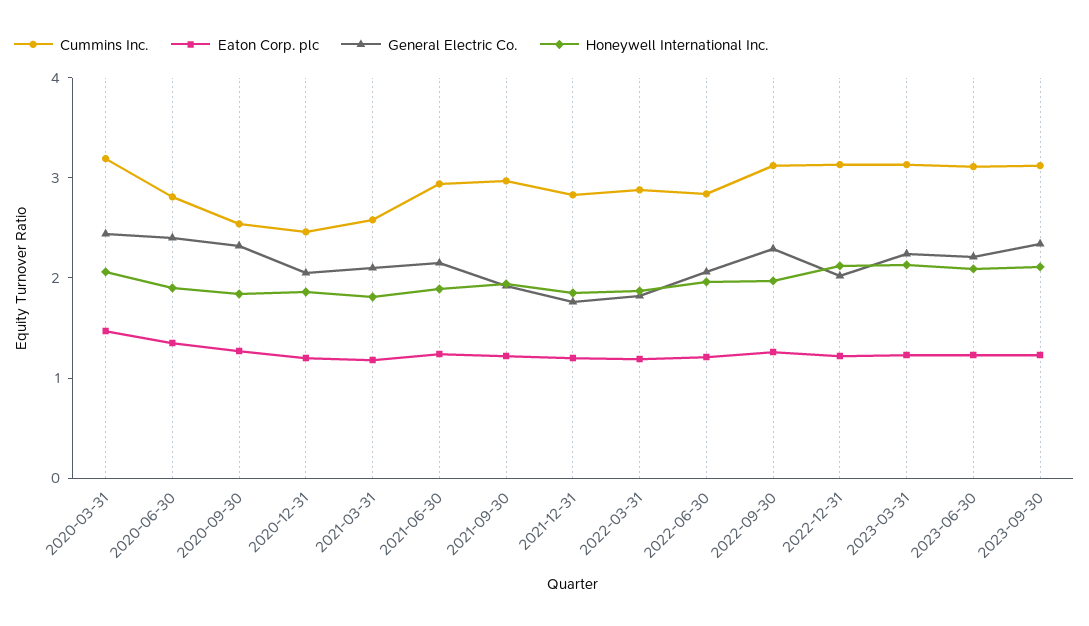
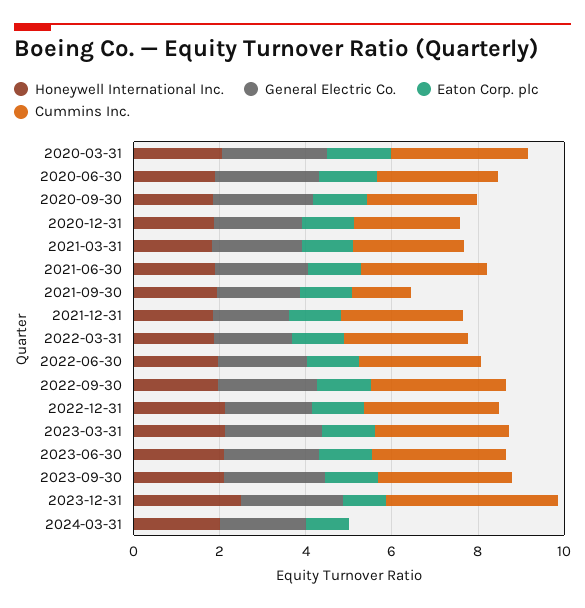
Cummins Inc., 2021-09-30: 3 -> 1.5
Honeywell International Inc., 2023-12-31: none -> 2.5
General Electric Co., 2023-12-31: none -> 2.5
Eaton Corp. plc, 2023-12-31: none -> 1
Cummins Inc., 2023-12-31: none -> 4
Honeywell International Inc., 2024-03-31: none -> 2
General Electric Co., 2024-03-31: none -> 2
Eaton Corp. plc, 2024-03-31: none -> 1
Cummins Inc., 2024-03-31: none -> 0

